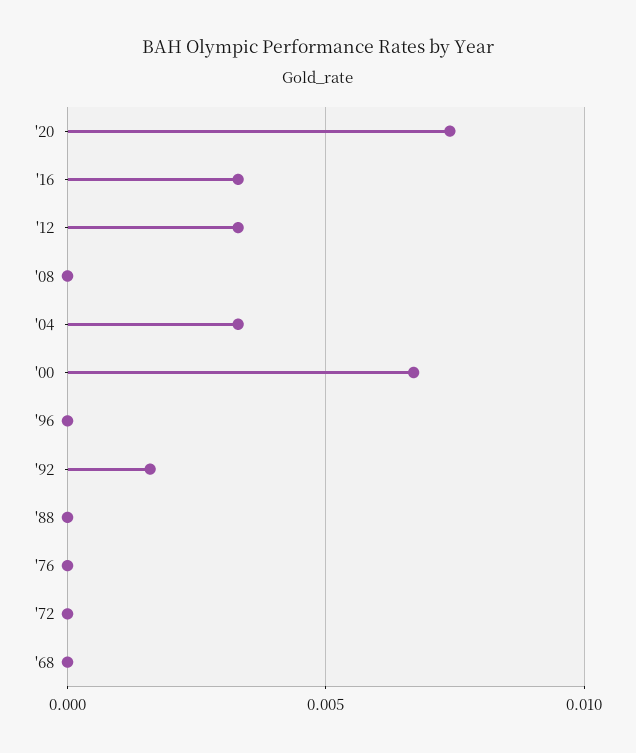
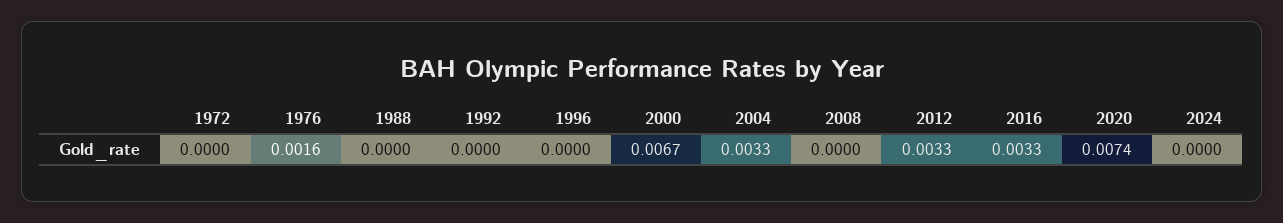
'92: 0.0015 -> 0
'76: 0 -> 0.0016
'68: 0 -> none
2024: none -> 0

